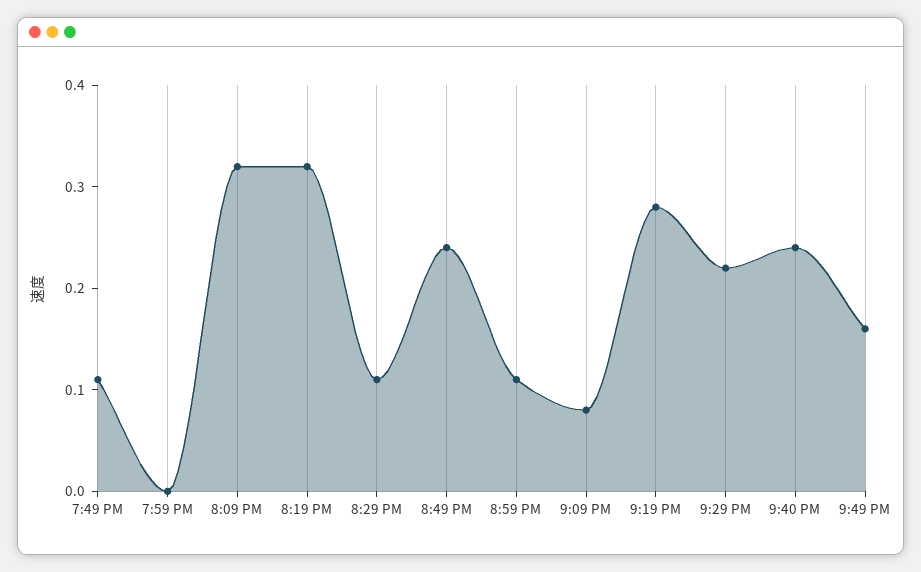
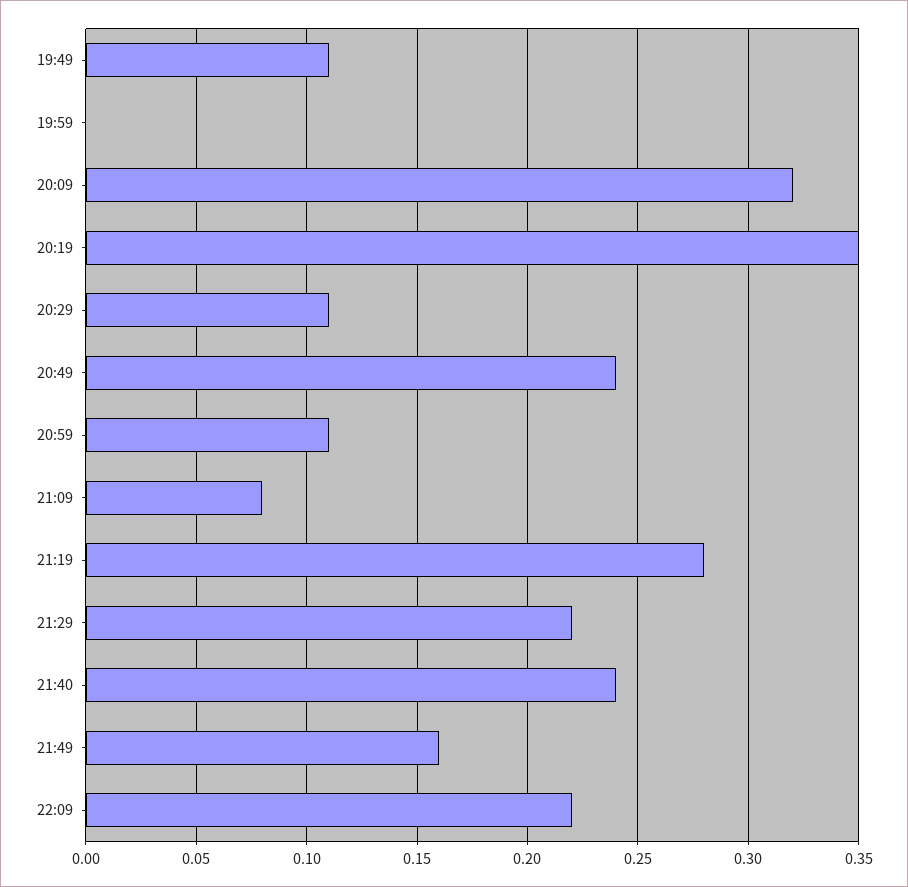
8:19 PM: 0.32 -> 0.35
22:09: none -> 0.22

